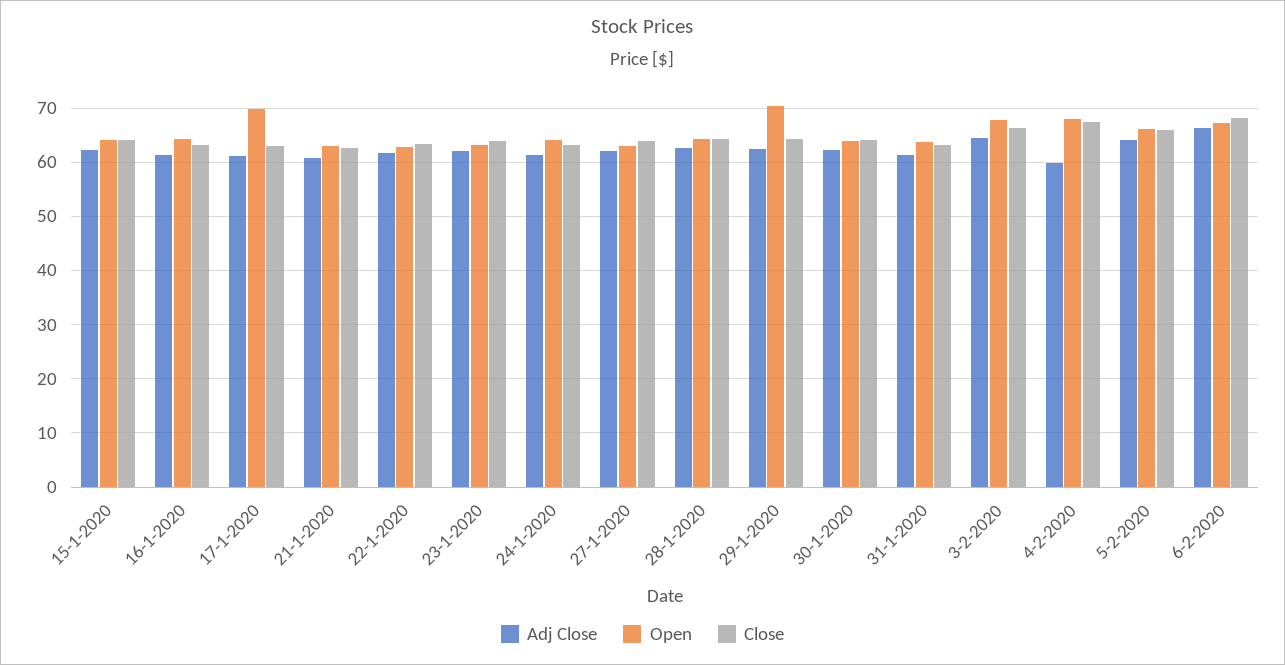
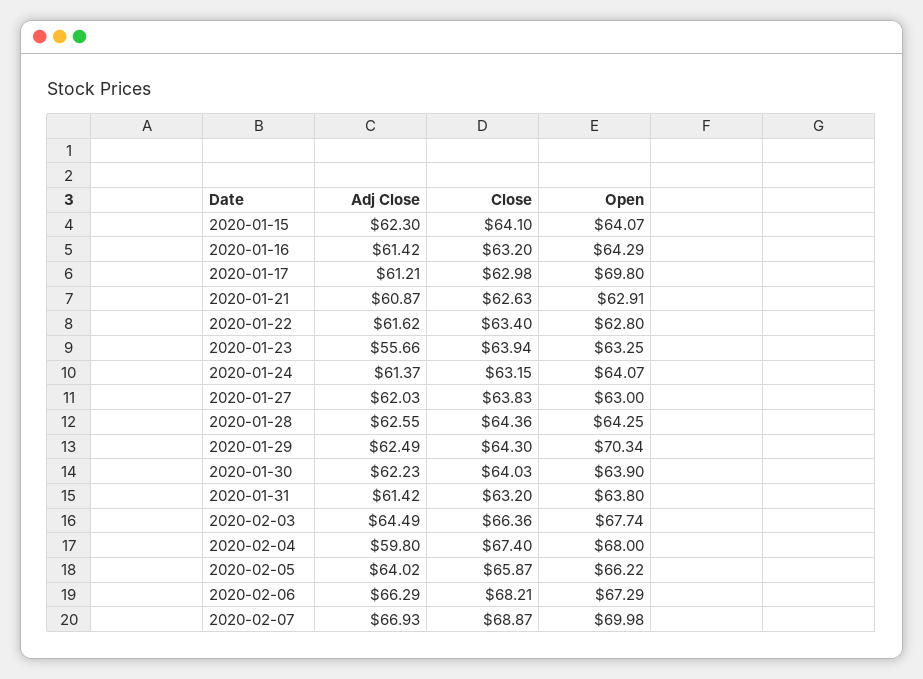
Adj Close, 23-1-2020: 62 -> 55.66
Adj Close, 2020-02-07: none -> 66.93
Close, 2020-02-07: none -> 68.87
Open, 2020-02-07: none -> 69.98

